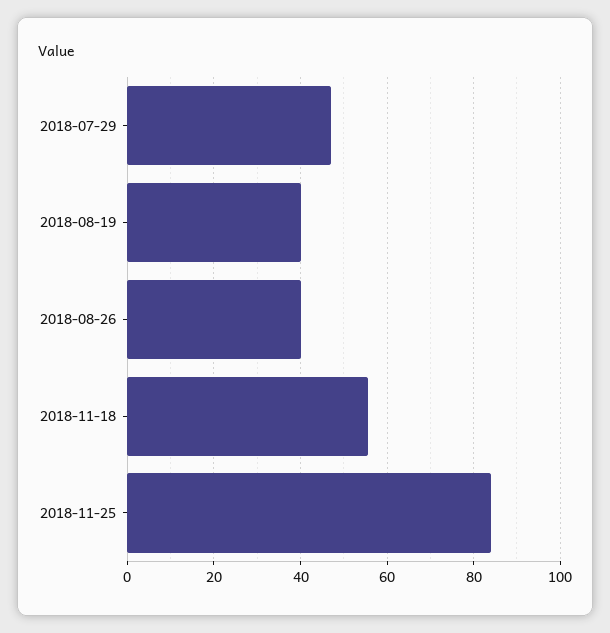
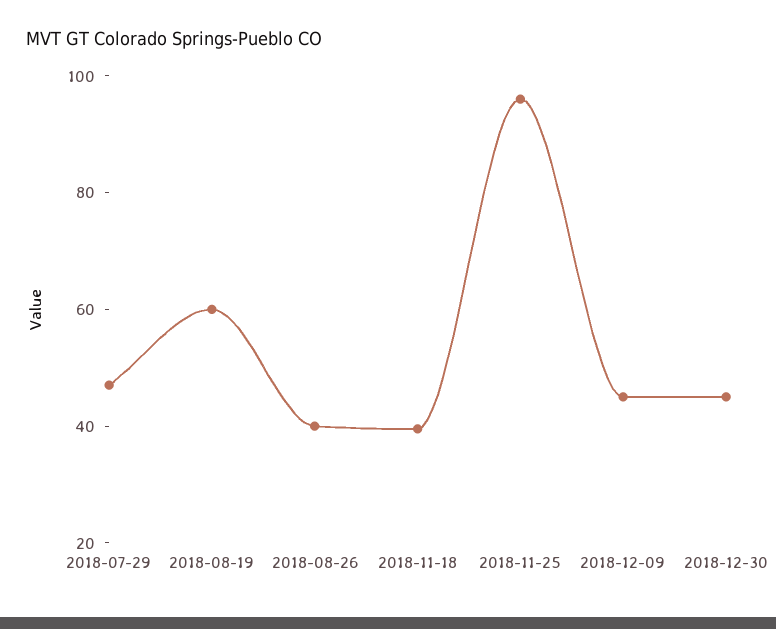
2018-08-19: 40 -> 60
2018-11-18: 56 -> 40
2018-11-25: 84 -> 95
2018-12-09: none -> 45
2018-12-30: none -> 45

